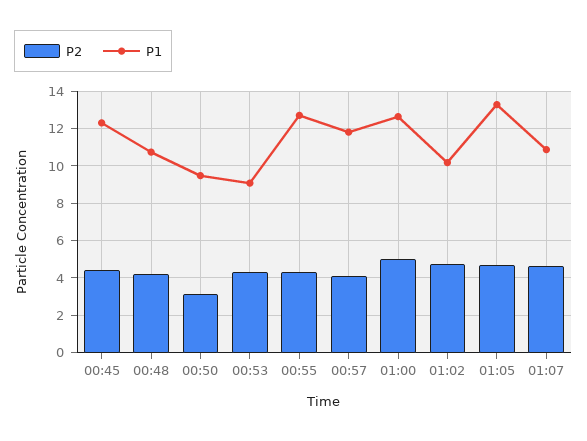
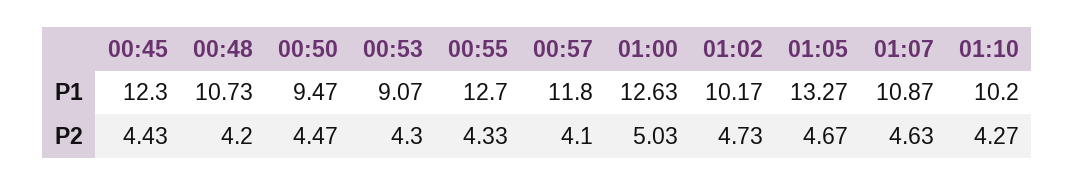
P2, 00:50: 3 -> 4.47
P1, 01:10: none -> 10.2
P2, 01:10: none -> 4.27

